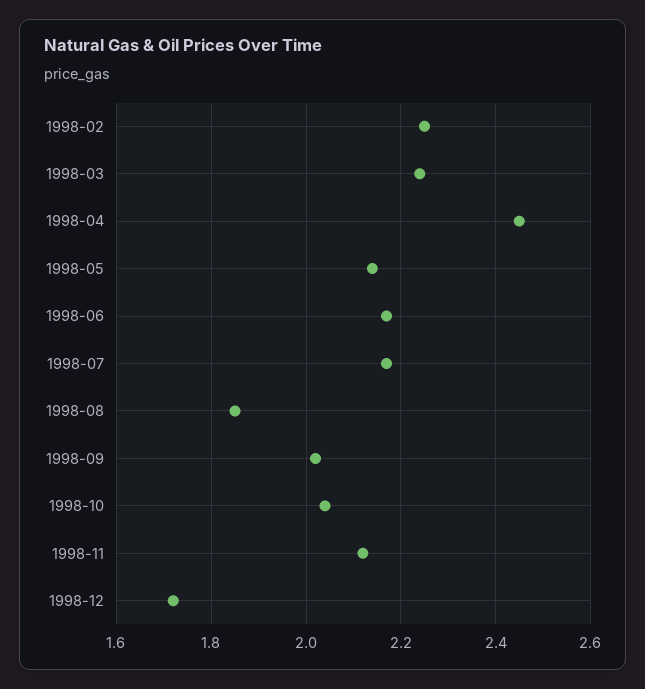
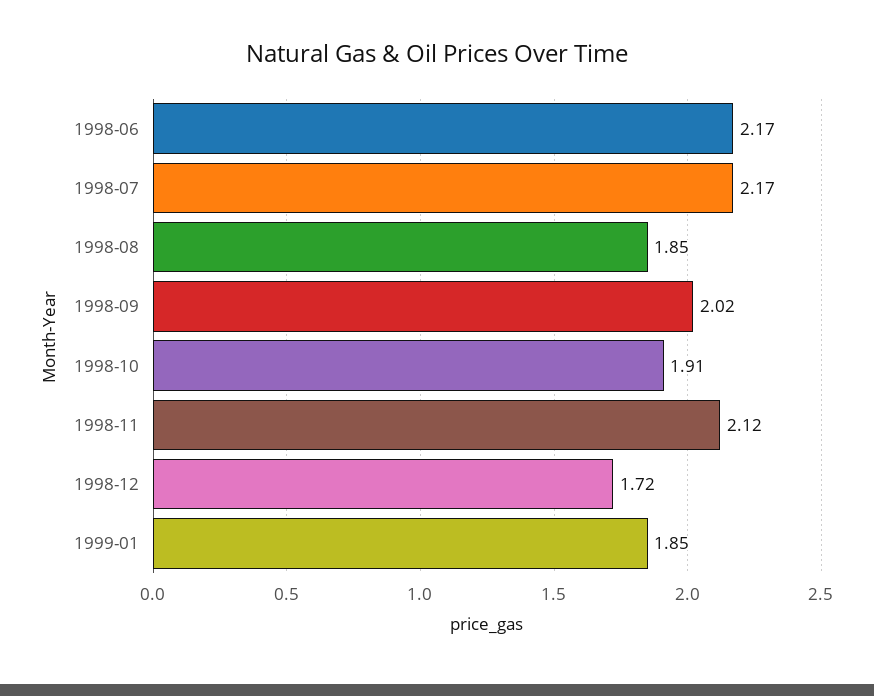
1998-02: 2.25 -> none
1998-03: 2.25 -> none
1998-04: 2.45 -> none
1998-05: 2.15 -> none
1998-10: 2.05 -> 1.91
1999-01: none -> 1.85

